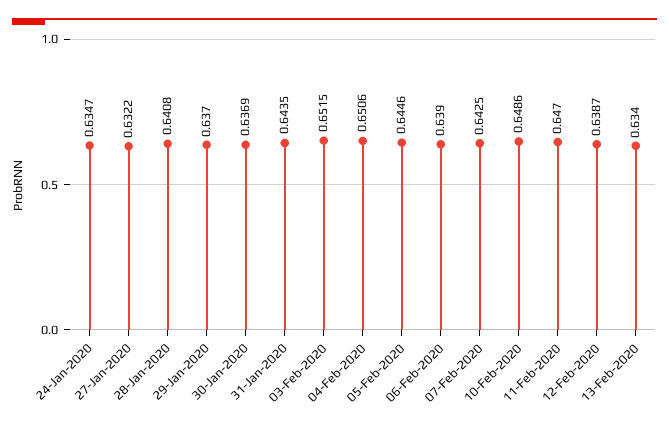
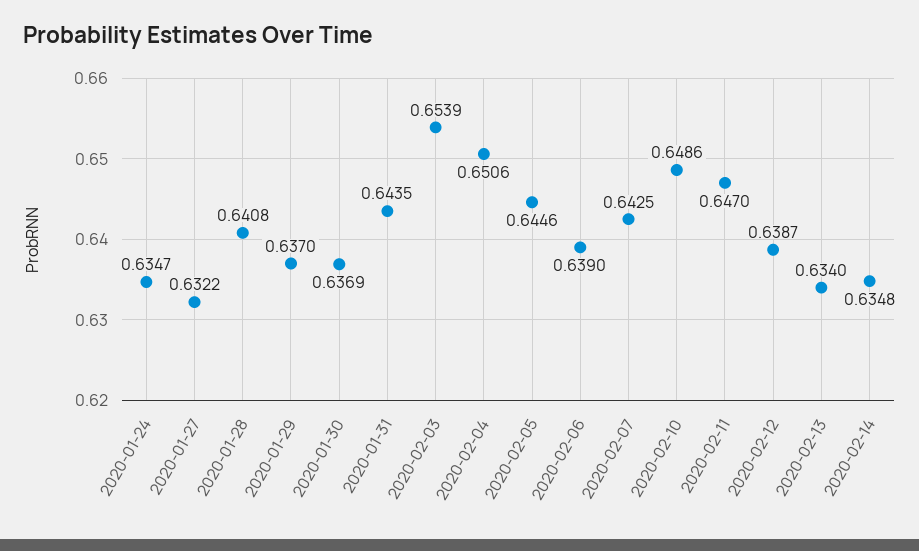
03-Feb-2020: 0.6515 -> 0.6539
2020-02-14: none -> 0.6348

